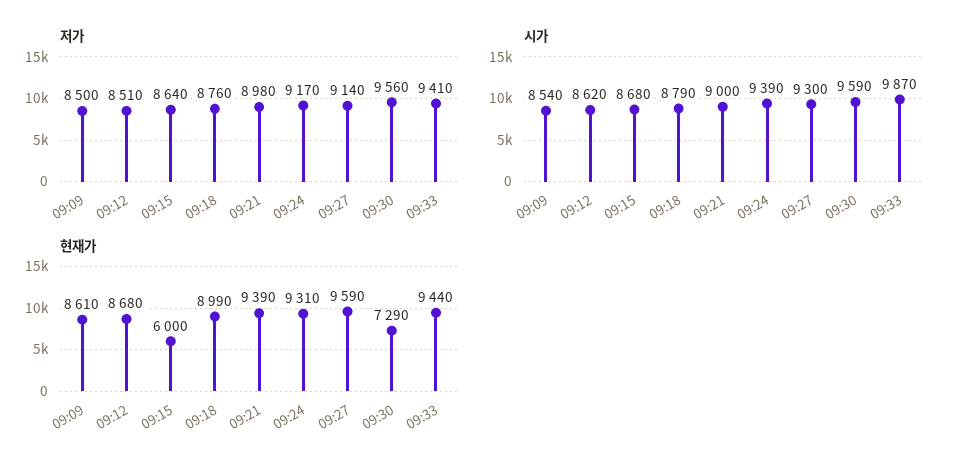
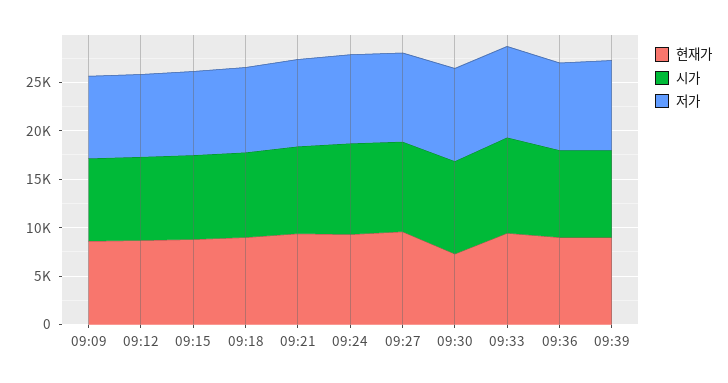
현재가, 09:15: 6000 -> 9000
현재가, 09:36: none -> 9000
시가, 09:36: none -> 9000
저가, 09:36: none -> 9000
현재가, 09:39: none -> 9000
시가, 09:39: none -> 9000
저가, 09:39: none -> 9000

